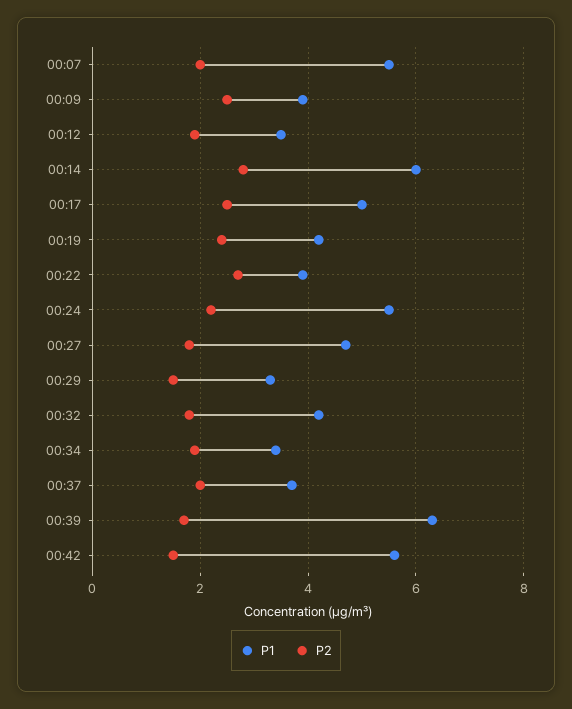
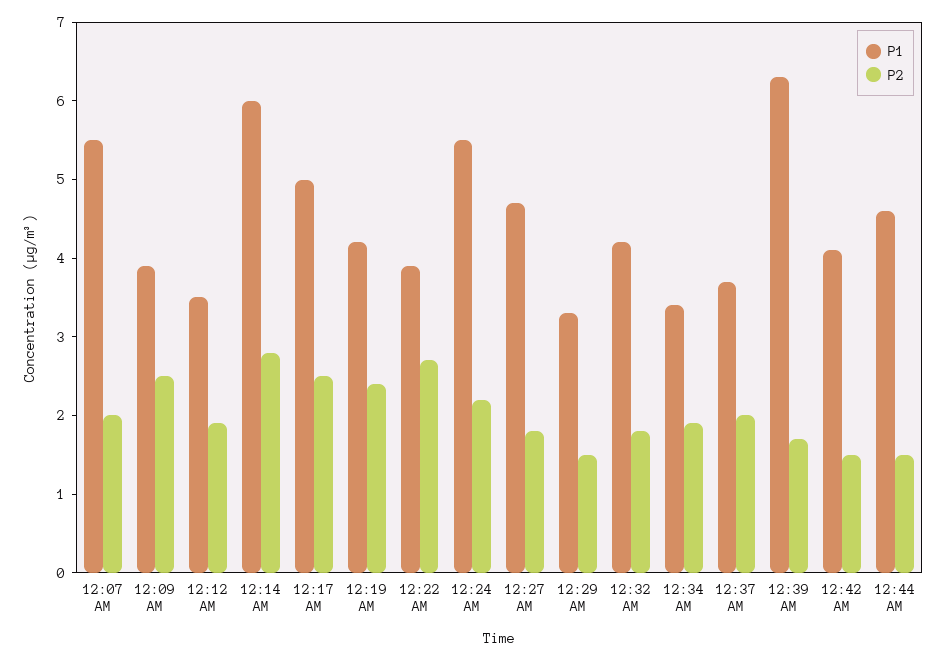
P1, 00:42: 5.5 -> 4
P1, 12:44 AM: none -> 4.5
P2, 12:44 AM: none -> 1.5

